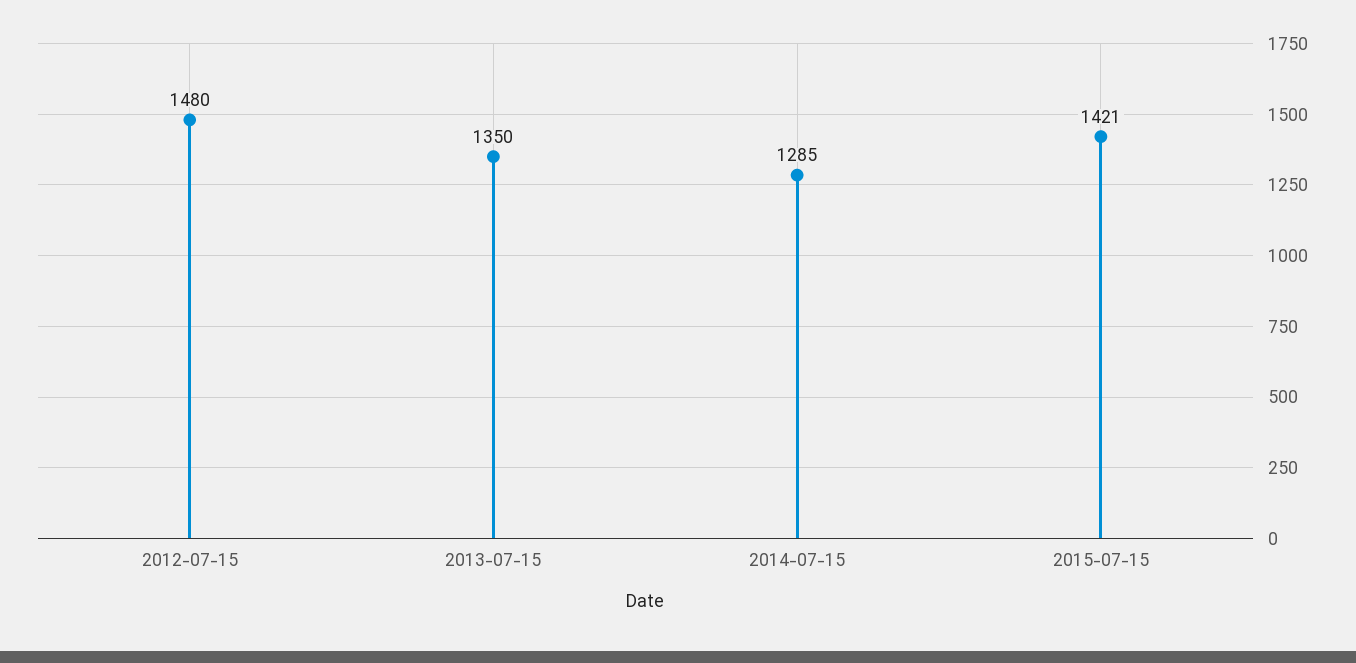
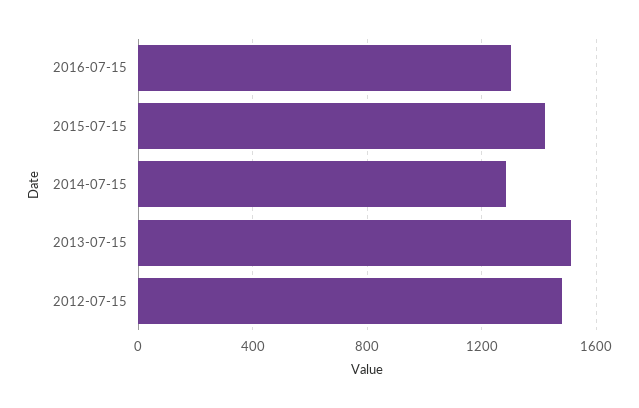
2013-07-15: 1350 -> 1500
2016-07-15: none -> 1300

